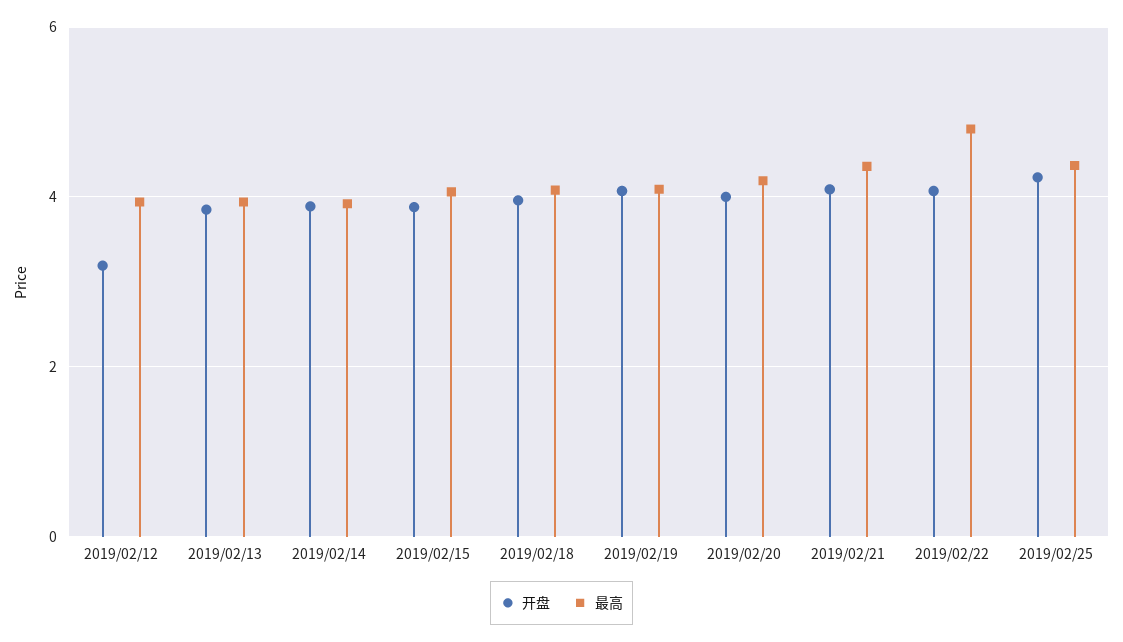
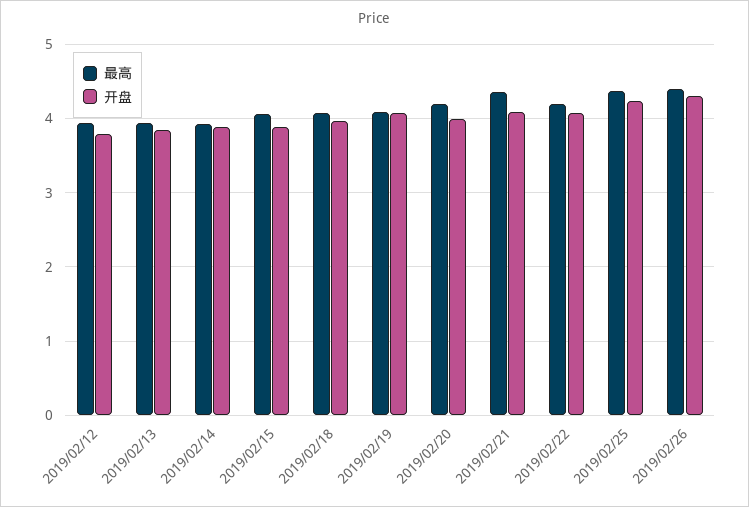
开盘, 2019/02/12: 3.2 -> 3.8
最高, 2019/02/22: 4.8 -> 4.2
最高, 2019/02/26: none -> 4.4
开盘, 2019/02/26: none -> 4.3

